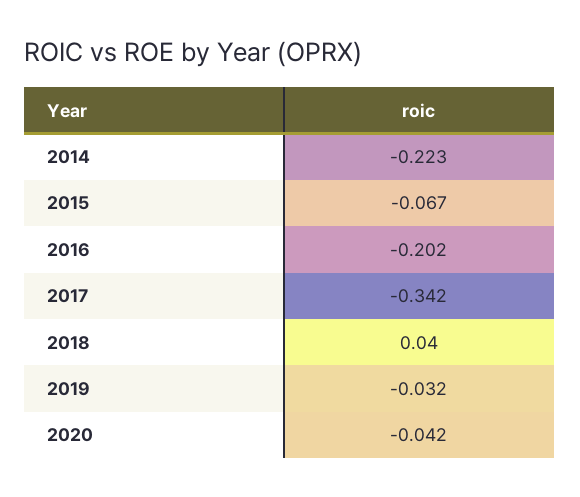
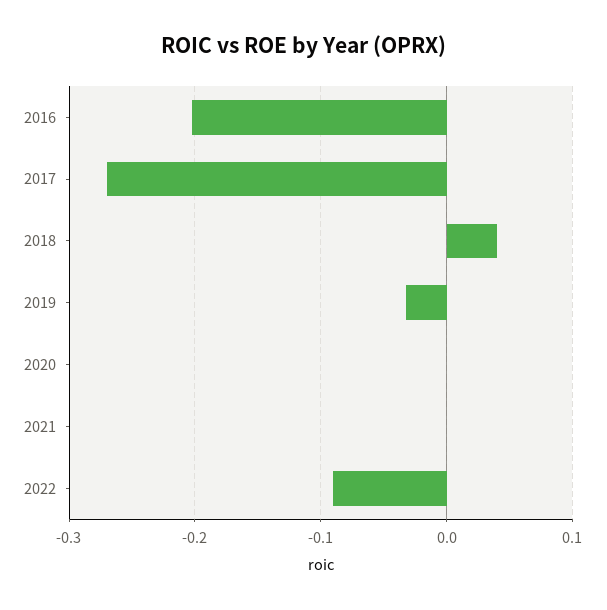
2014: -0.223 -> none
2015: -0.067 -> none
2017: -0.342 -> -0.27
2020: -0.042 -> 0
2021: none -> 0
2022: none -> -0.09

